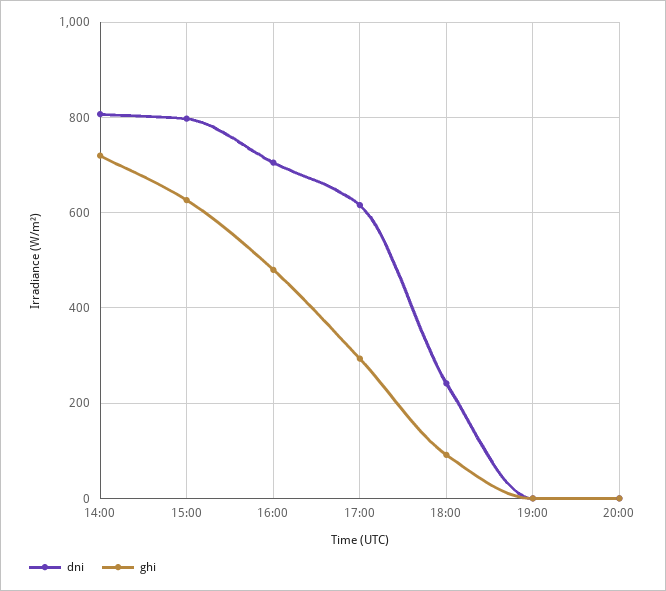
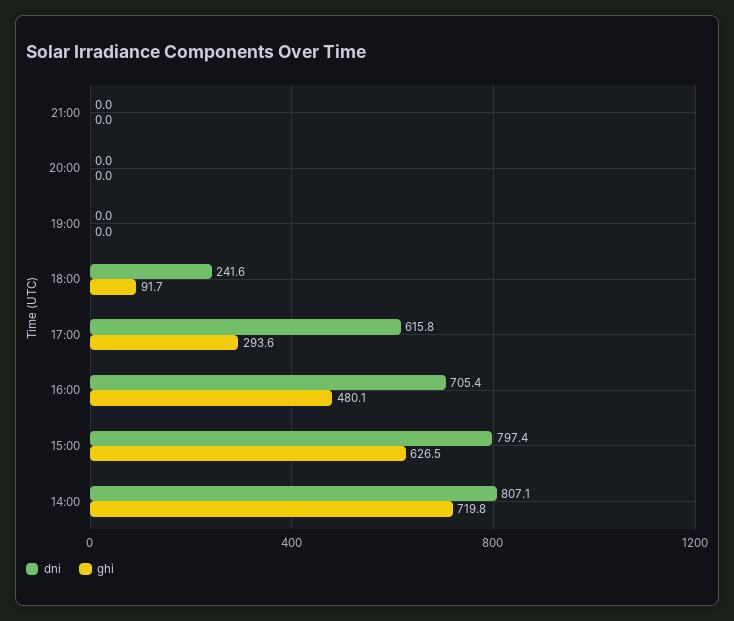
dni, 21:00: none -> 0
ghi, 21:00: none -> 0

